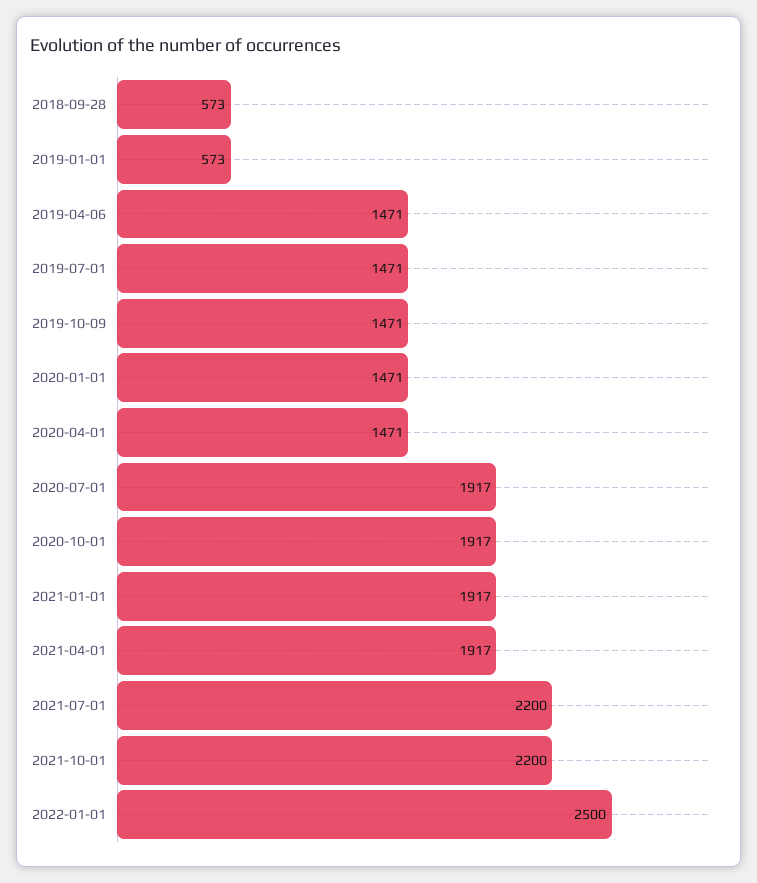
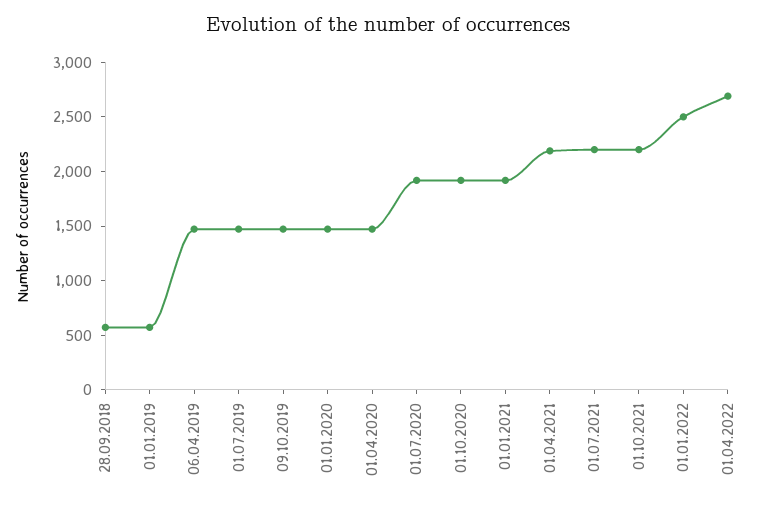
2021-04-01: 1917 -> 2200
01.04.2022: none -> 2700

